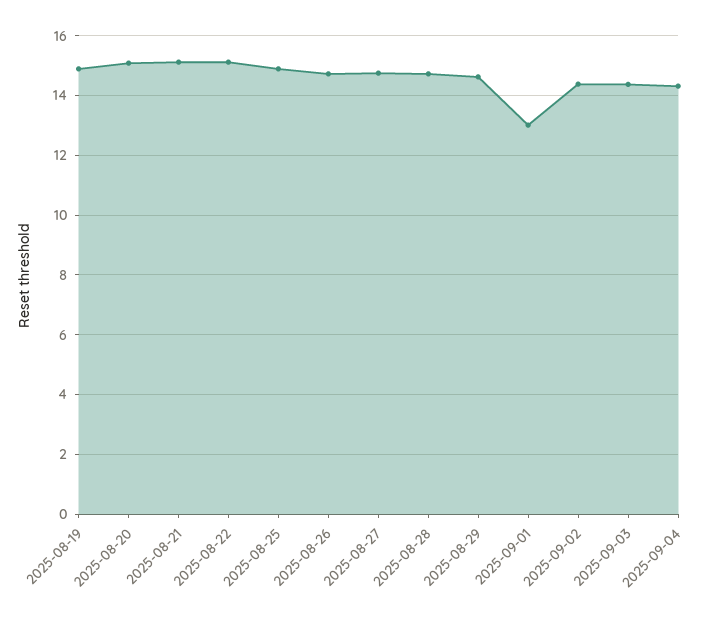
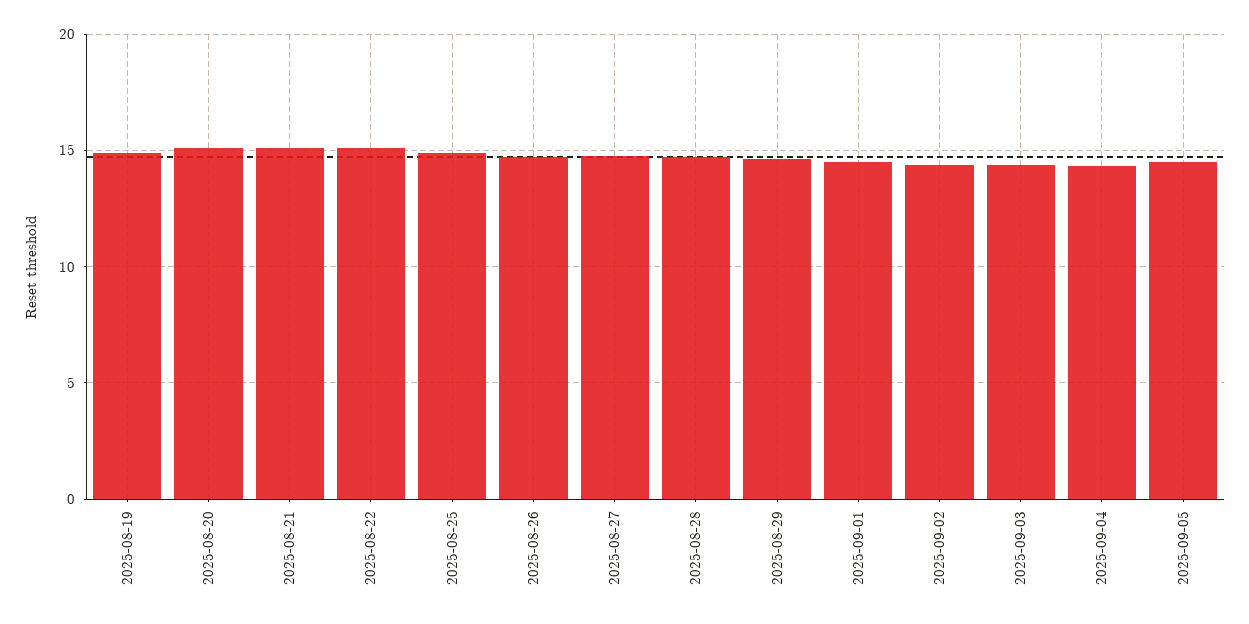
2025-09-01: 13 -> 14.5
2025-09-05: none -> 14.5

